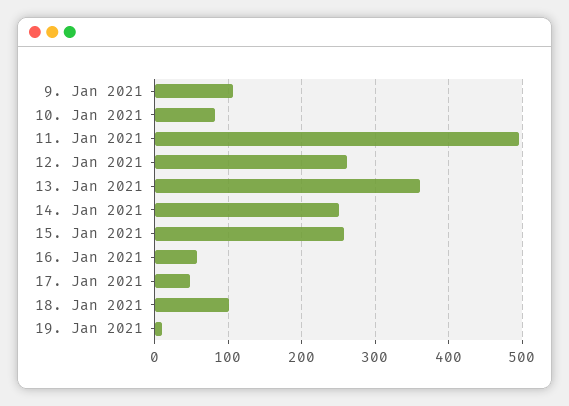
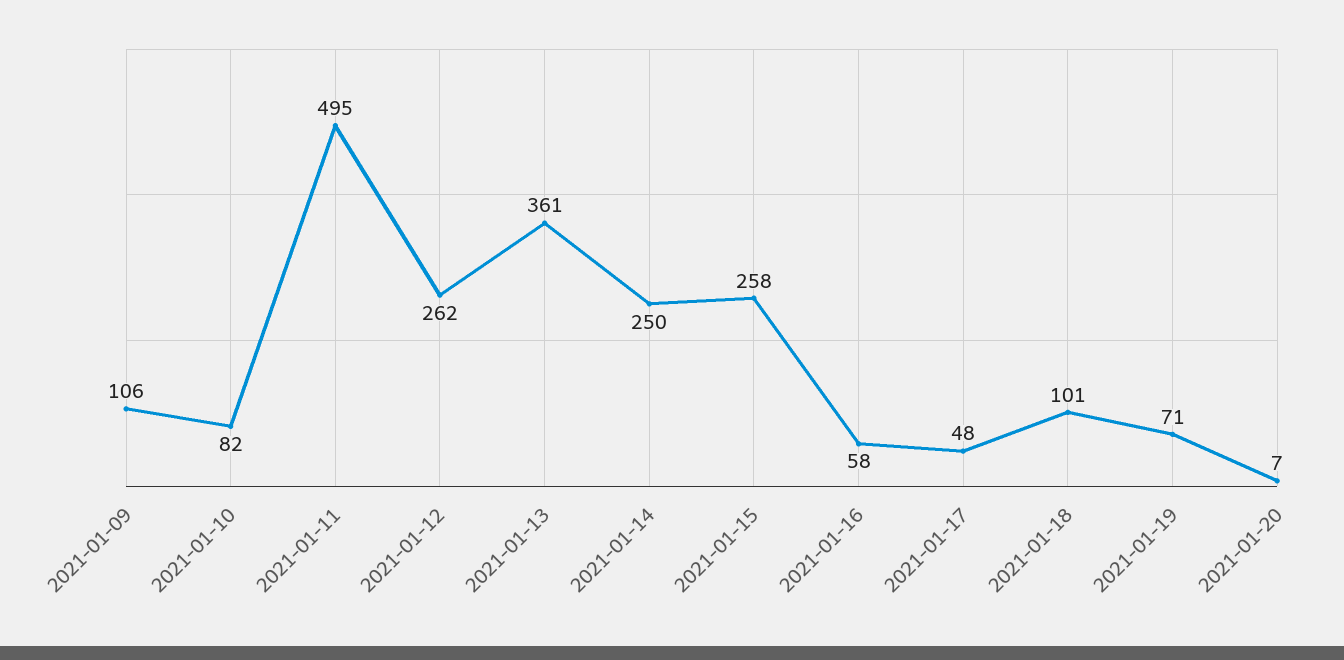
19. Jan 2021: 10 -> 71
2021-01-20: none -> 7

